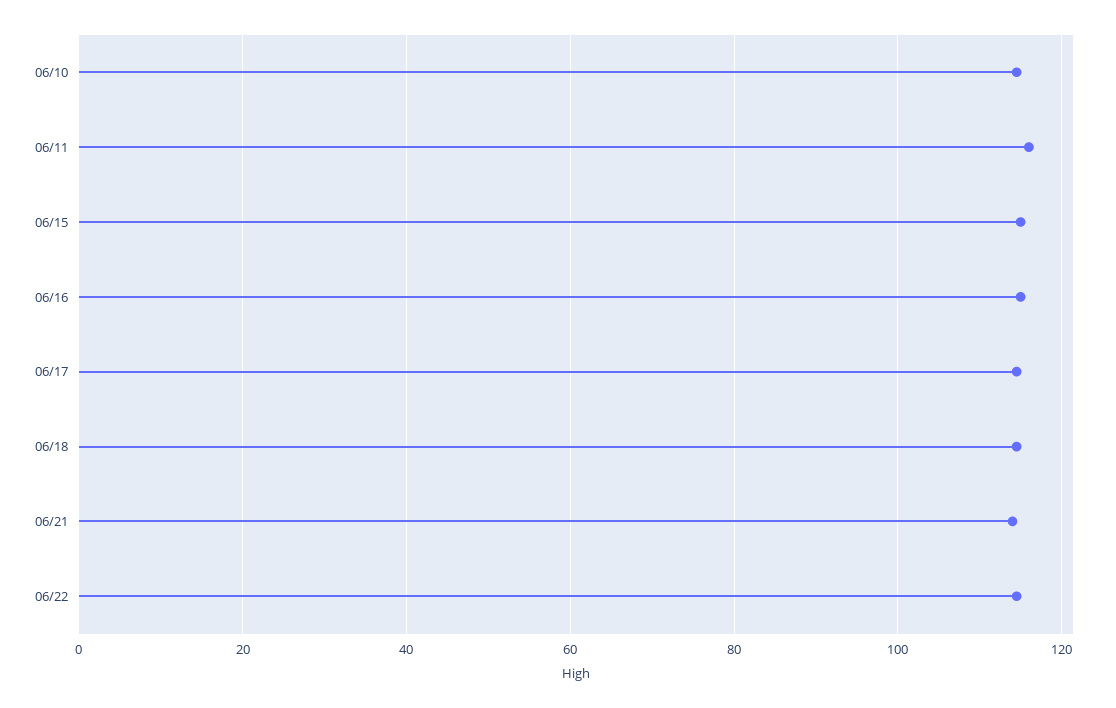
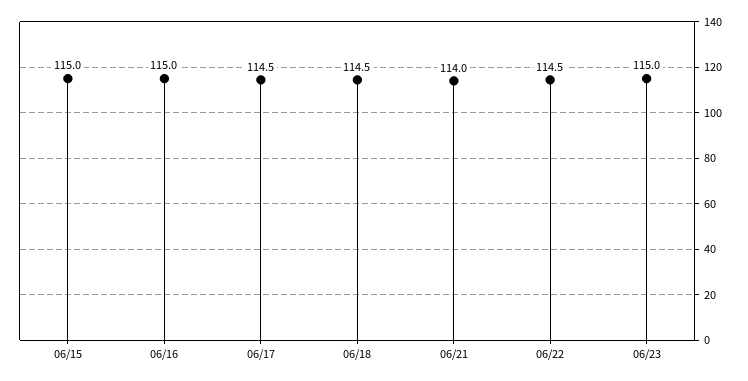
06/10: 114 -> none
06/11: 116 -> none
06/23: none -> 115

